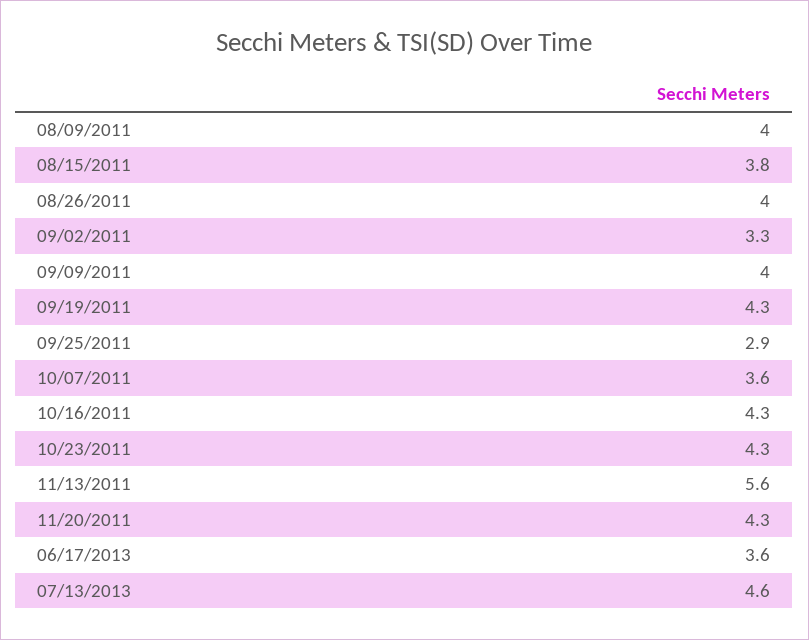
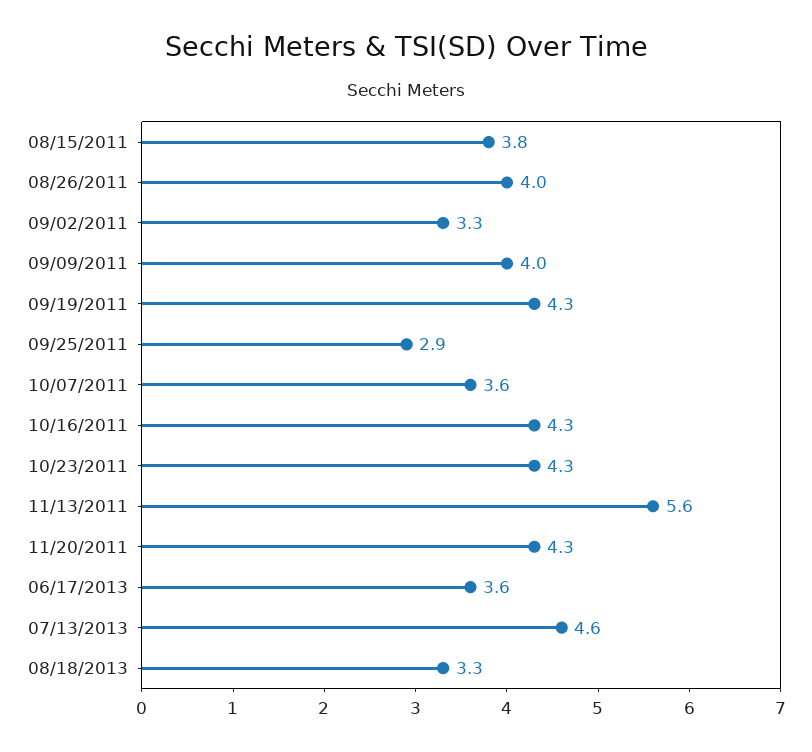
08/09/2011: 4 -> none
08/18/2013: none -> 3.3

